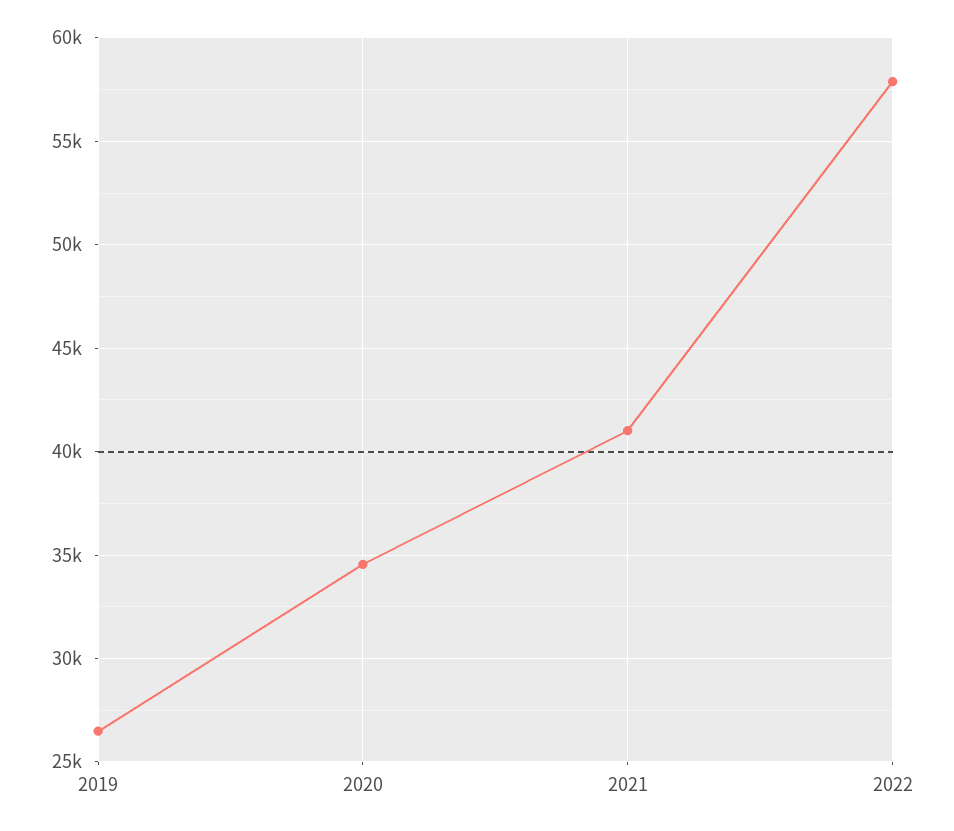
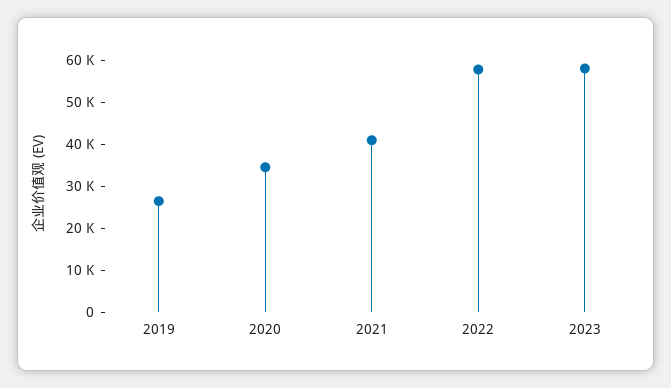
2023: none -> 58000

